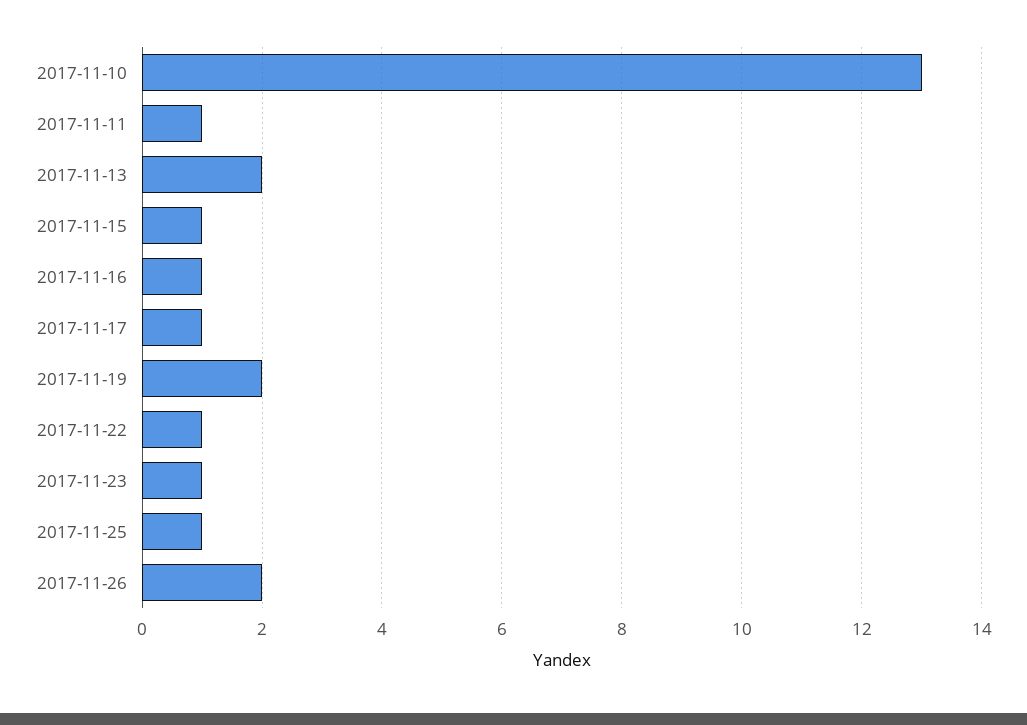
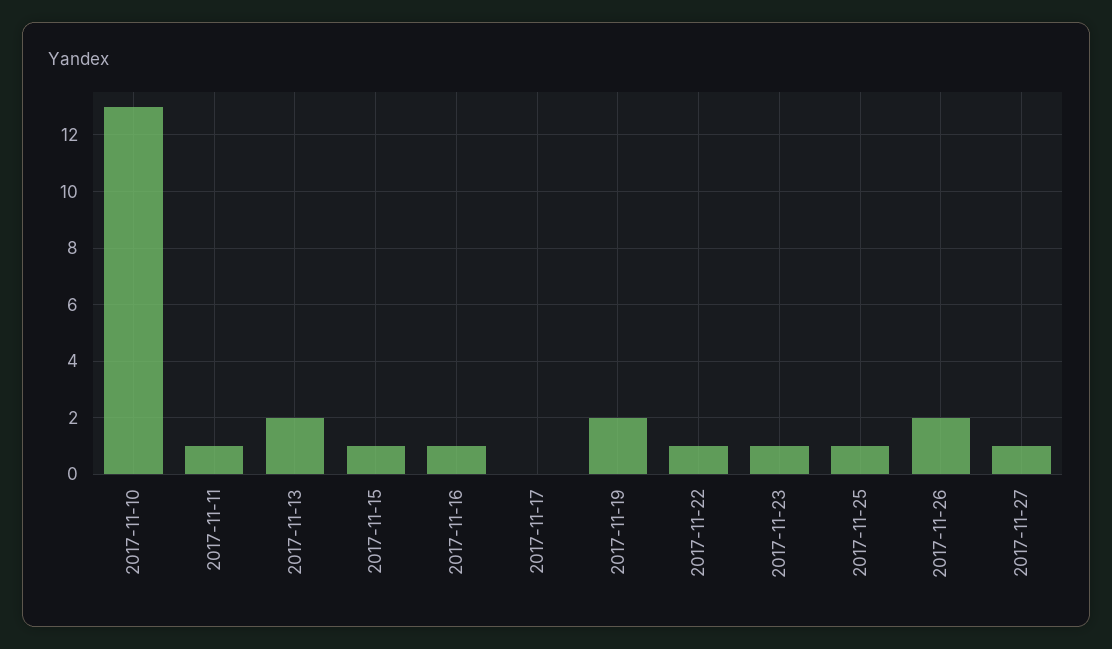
2017-11-17: 1 -> 0
2017-11-27: none -> 1

